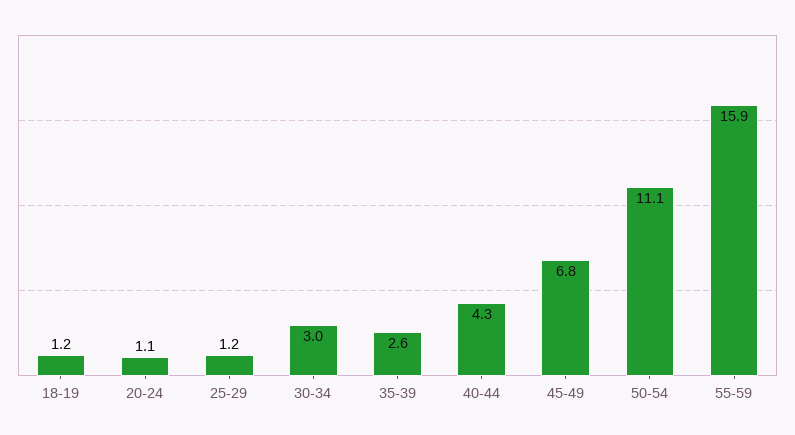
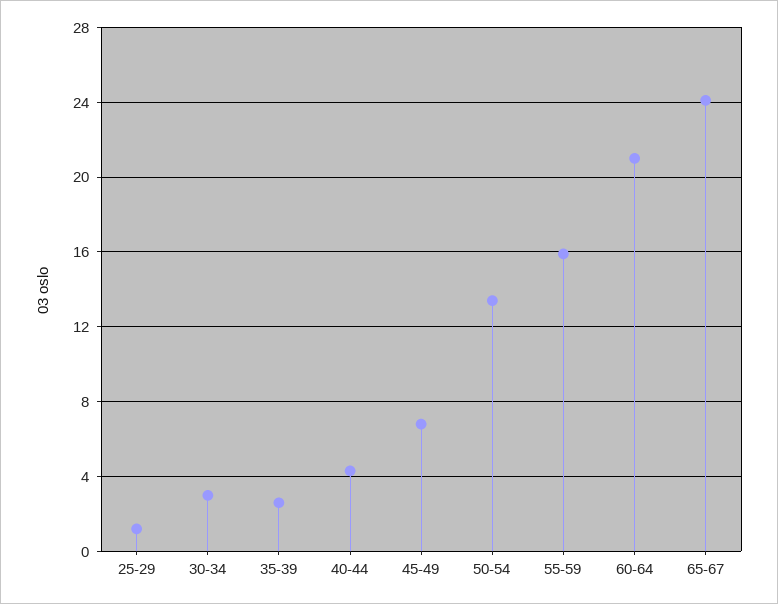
18-19: 1.2 -> none
20-24: 1.1 -> none
50-54: 11.1 -> 13.5
60-64: none -> 21
65-67: none -> 24

